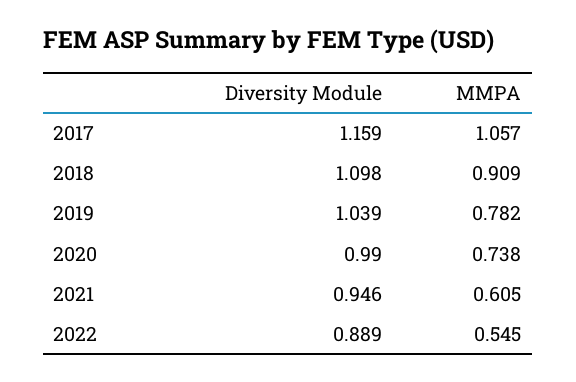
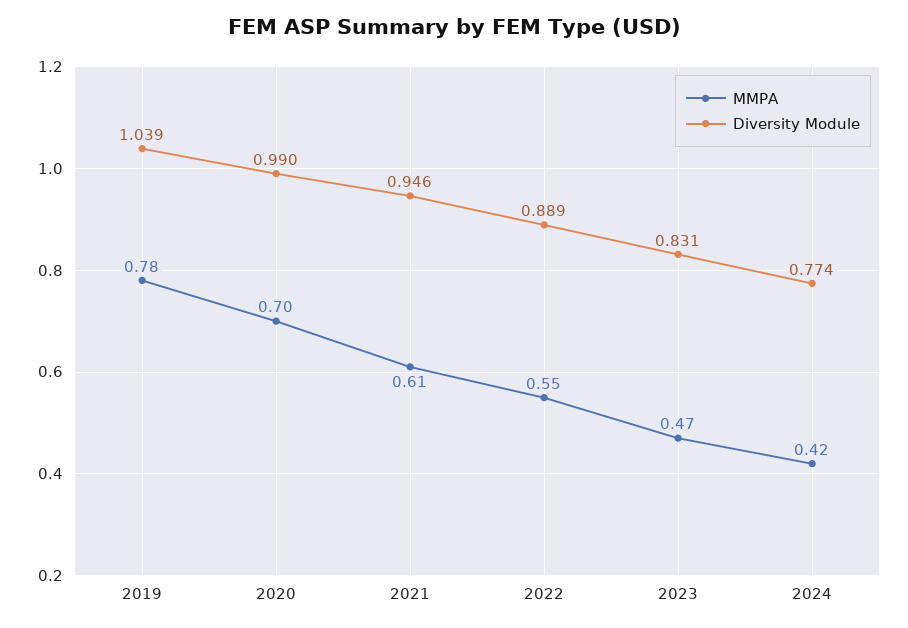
Diversity Module, 2017: 1.159 -> none
MMPA, 2017: 1.057 -> none
Diversity Module, 2018: 1.098 -> none
MMPA, 2018: 0.909 -> none
MMPA, 2020: 0.738 -> 0.7
MMPA, 2023: none -> 0.47
Diversity Module, 2023: none -> 0.831
MMPA, 2024: none -> 0.42
Diversity Module, 2024: none -> 0.774

